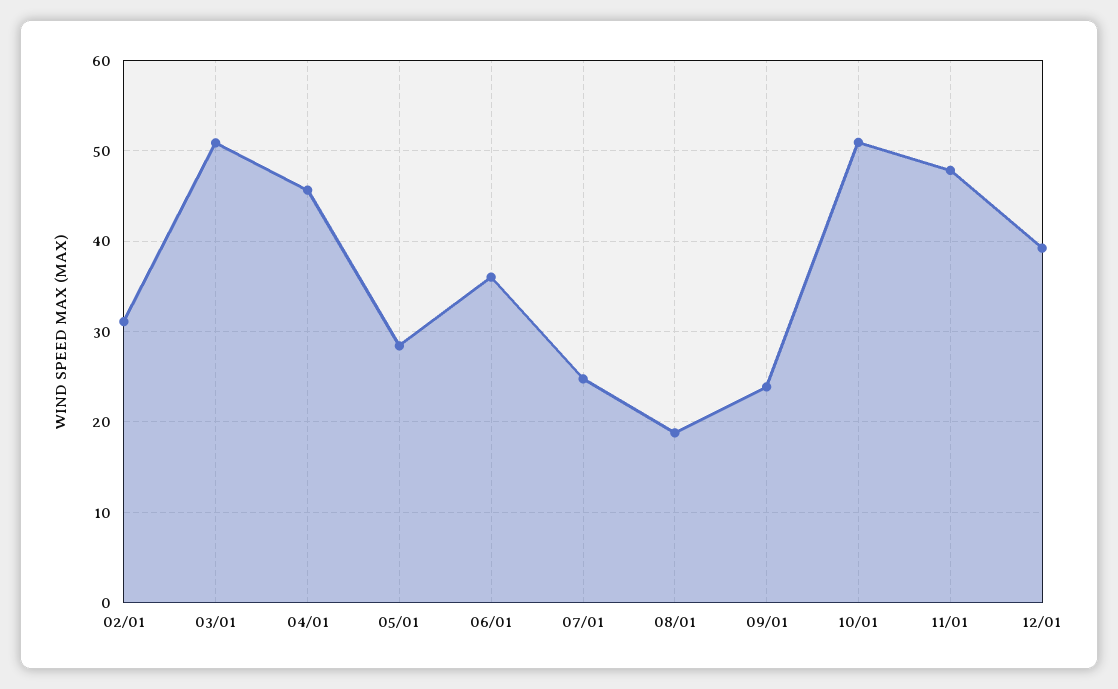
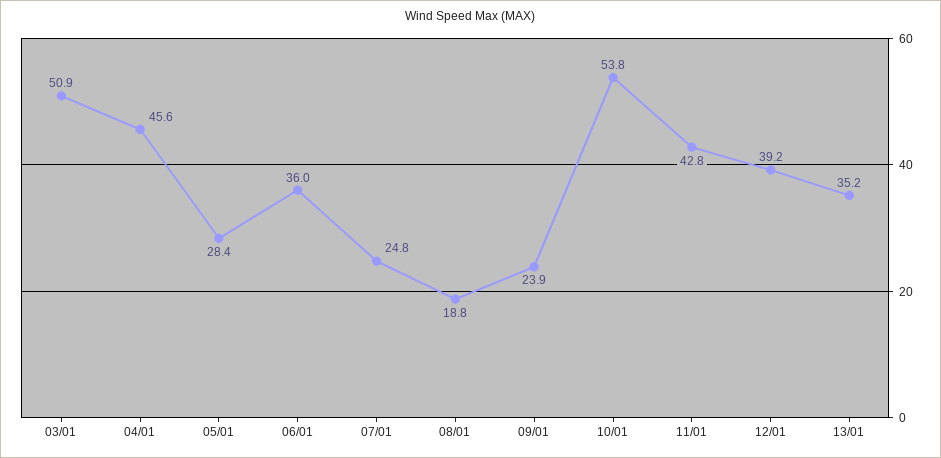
02/01: 31 -> none
10/01: 51 -> 53.8
11/01: 48 -> 42.8
13/01: none -> 35.2

